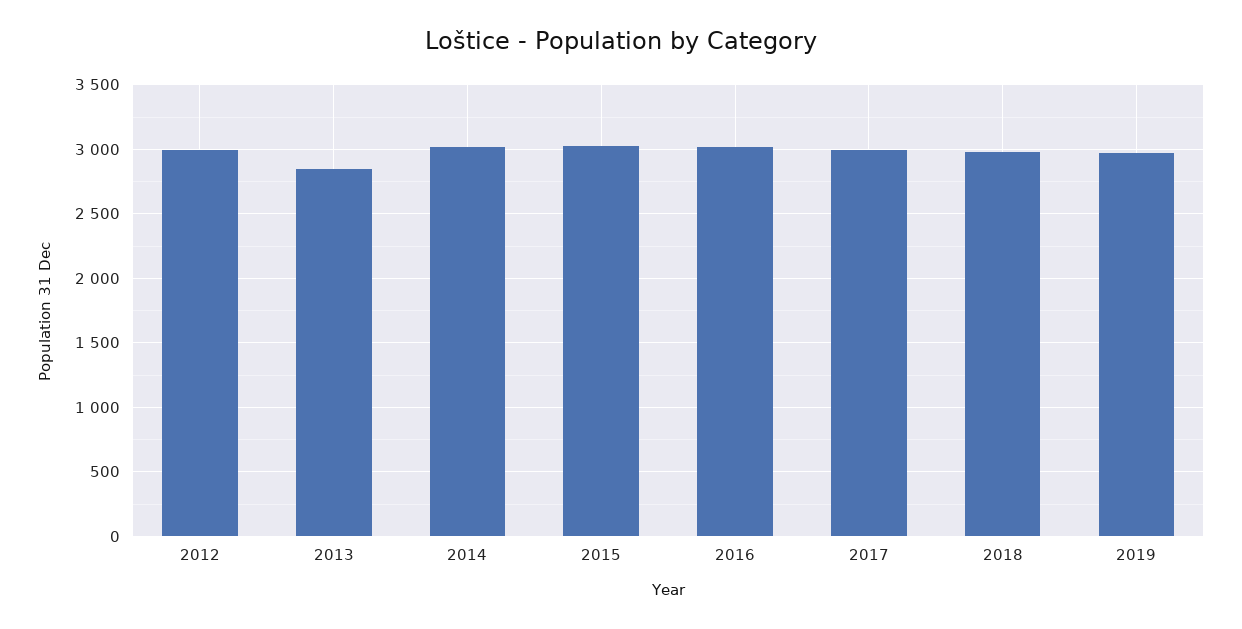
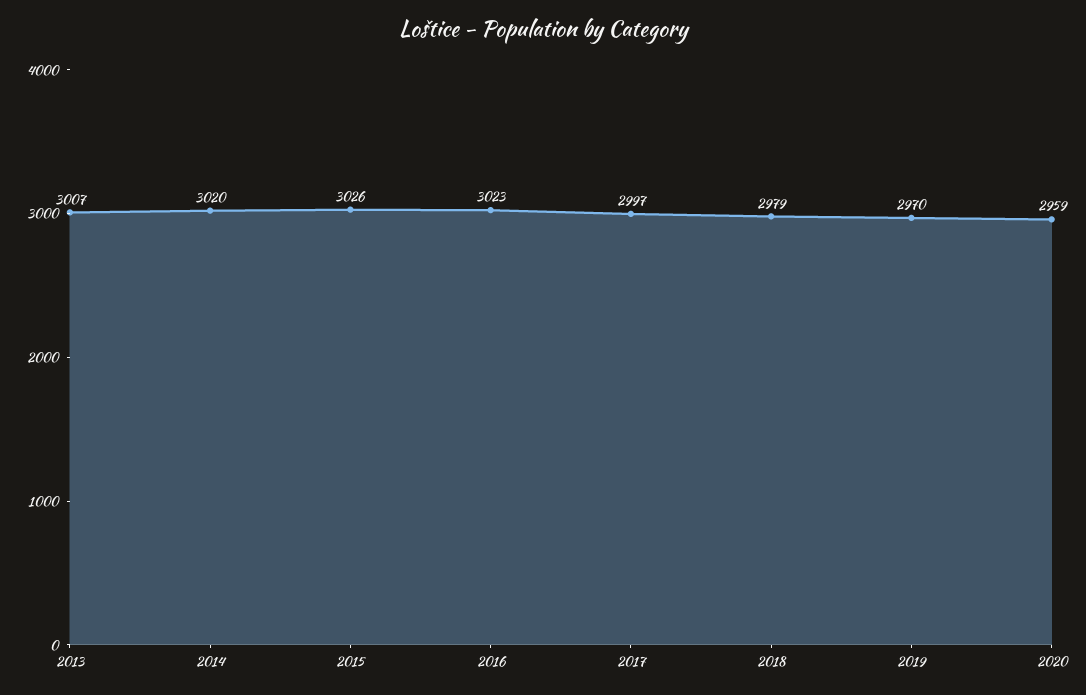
2012: 3000 -> none
2013: 2850 -> 3007
2020: none -> 2959

